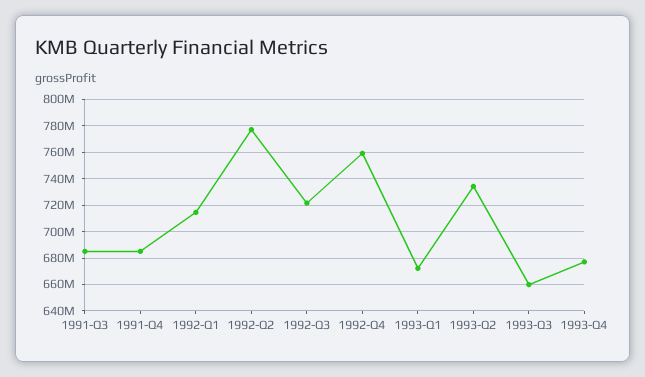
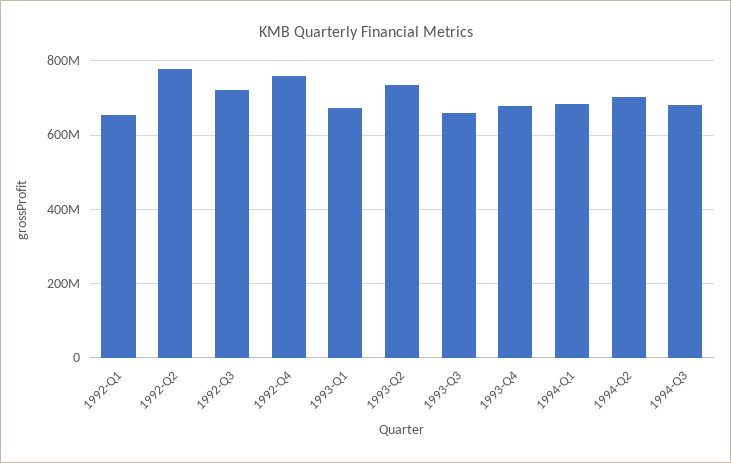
1991-Q3: 685000000 -> none
1991-Q4: 685000000 -> none
1992-Q1: 715000000 -> 660000000
1994-Q1: none -> 680000000
1994-Q2: none -> 700000000
1994-Q3: none -> 680000000

